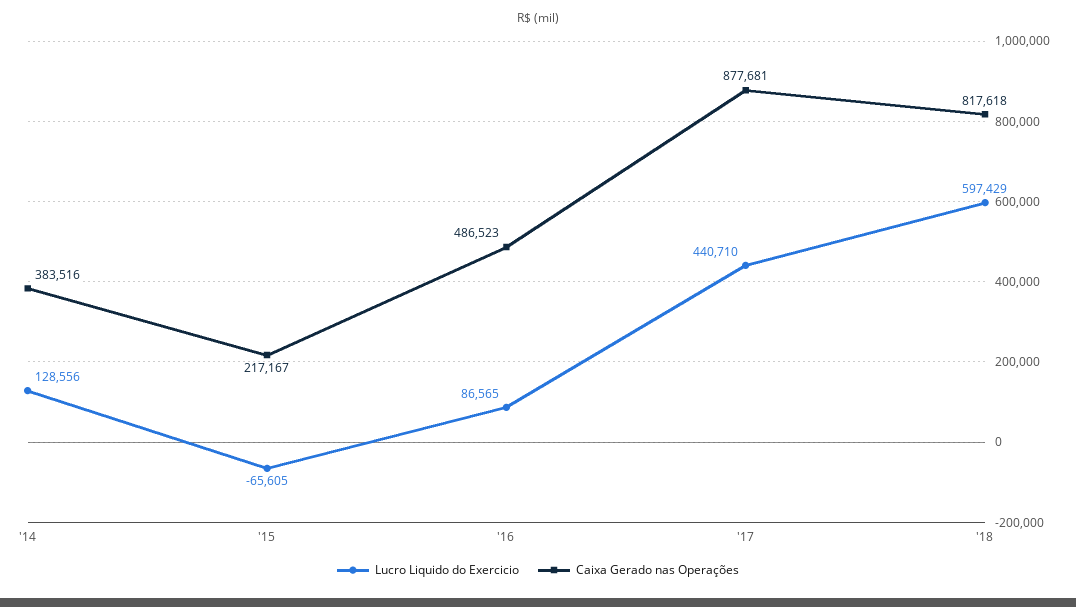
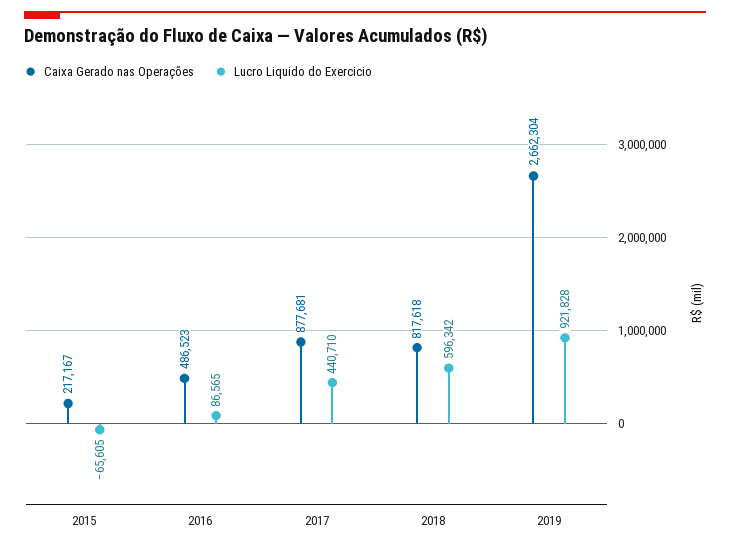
Lucro Liquido do Exercicio, '14: 128556 -> none
Caixa Gerado nas Operações, '14: 383516 -> none
Lucro Liquido do Exercicio, '18: 597429 -> 596342
Caixa Gerado nas Operações, 2019: none -> 2662304
Lucro Liquido do Exercicio, 2019: none -> 921828

